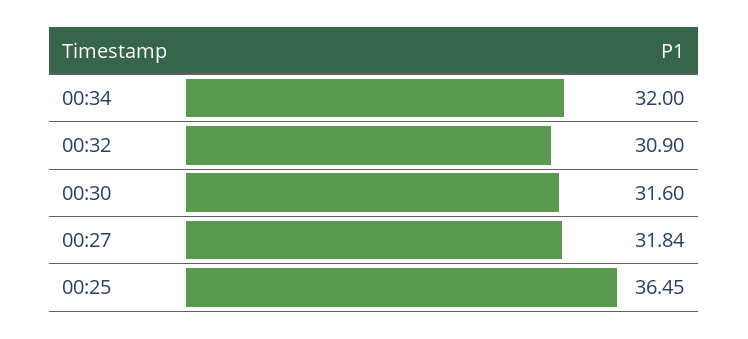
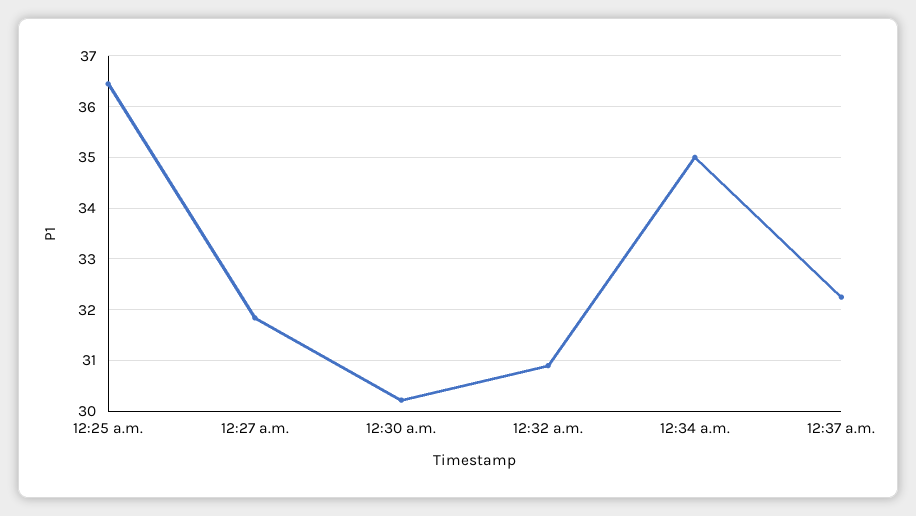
00:34: 32 -> 35
00:30: 31.6 -> 30.2
12:37 a.m.: none -> 32.2

